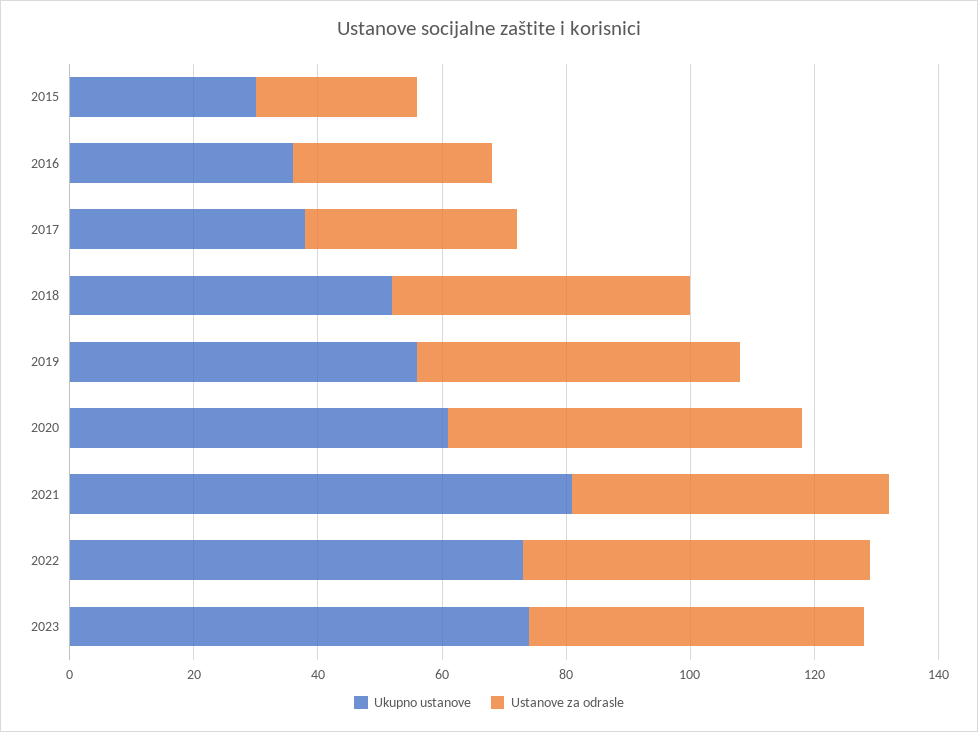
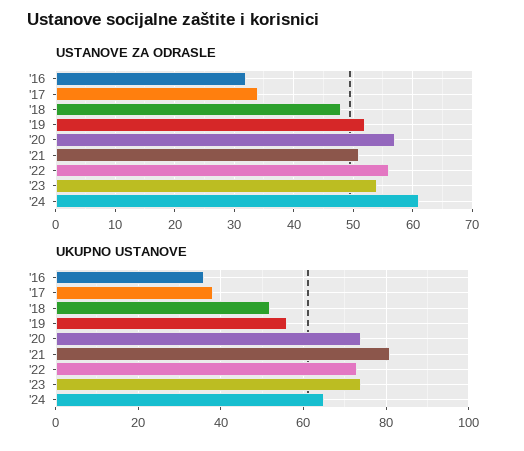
Ukupno ustanove, 2015: 30 -> none
Ustanove za odrasle, 2015: 25 -> none
Ukupno ustanove, 2020: 60 -> 75
Ustanove za odrasle, '24: none -> 60
Ukupno ustanove, '24: none -> 65

